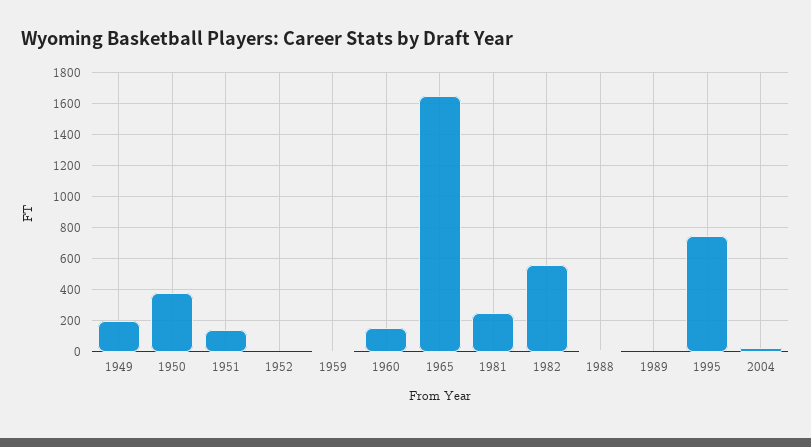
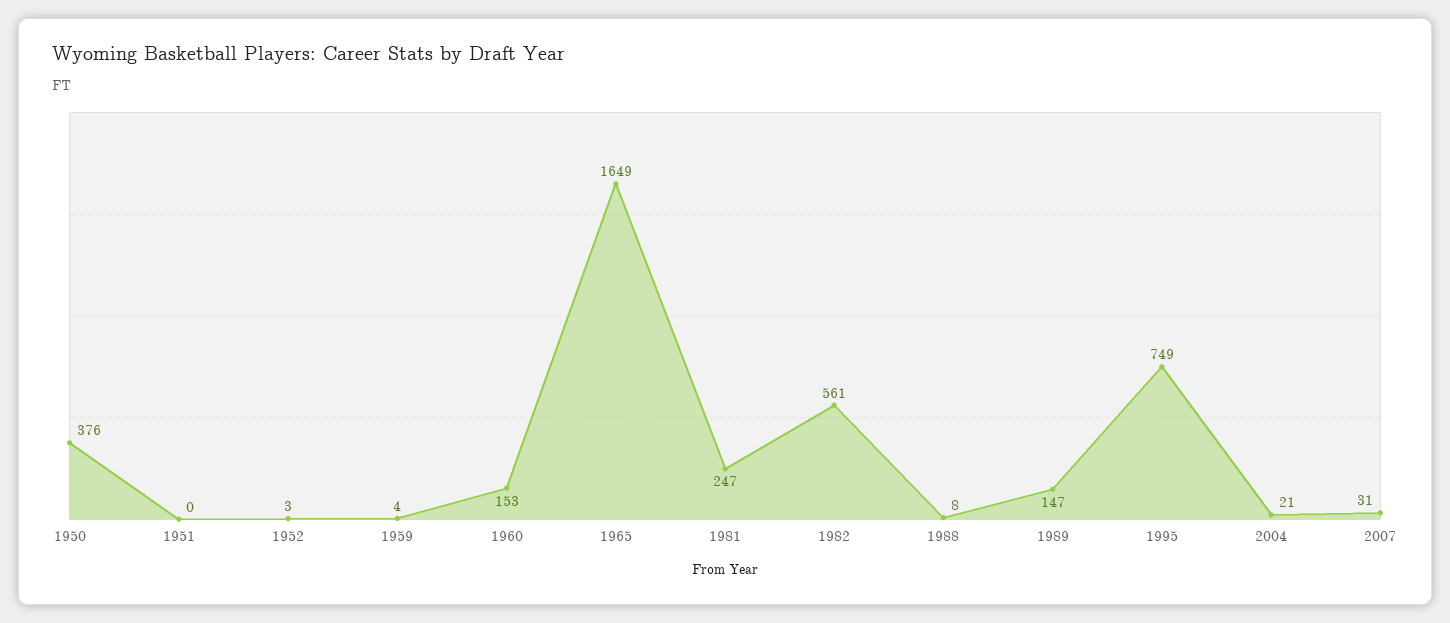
1949: 200 -> none
1951: 150 -> 0
1989: 0 -> 147
2007: none -> 31

